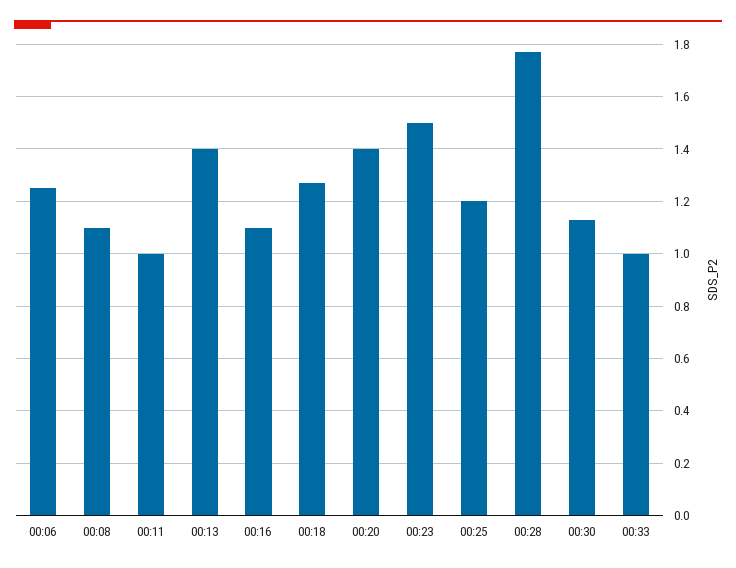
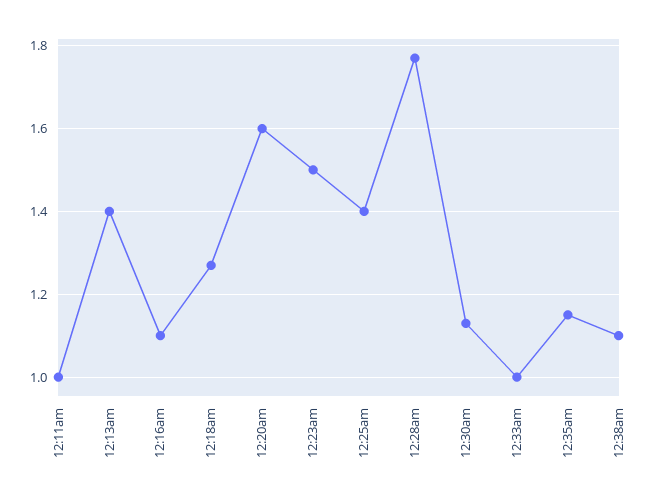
00:06: 1.25 -> none
00:08: 1.1 -> none
00:20: 1.4 -> 1.6
00:25: 1.2 -> 1.4
12:35am: none -> 1.15
12:38am: none -> 1.1

